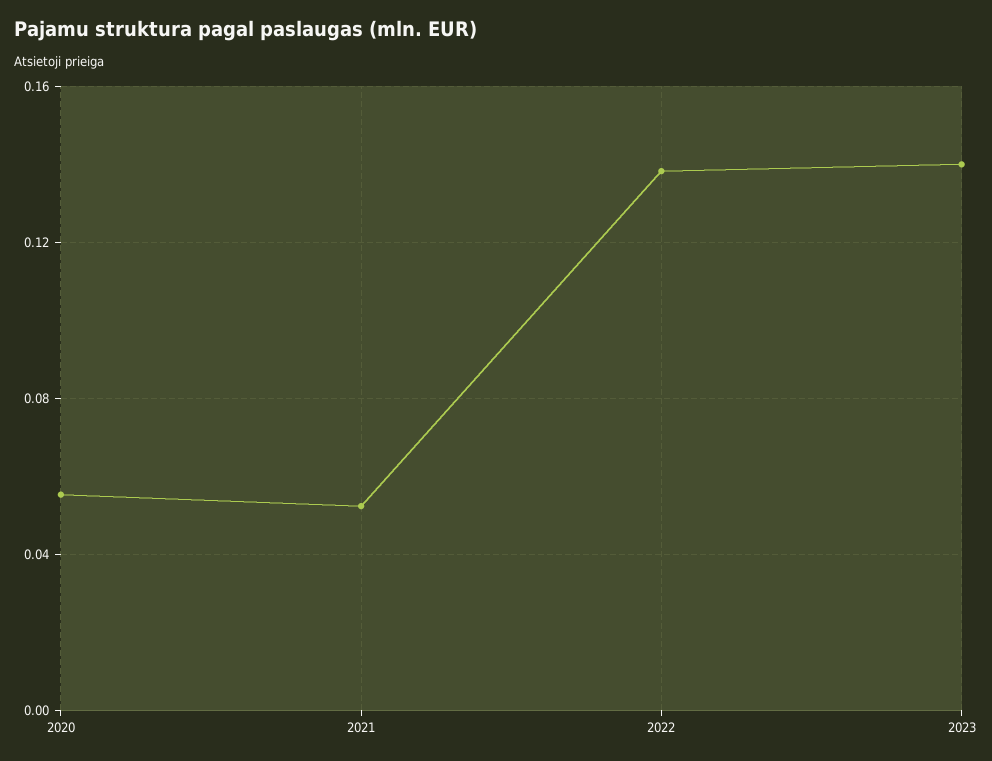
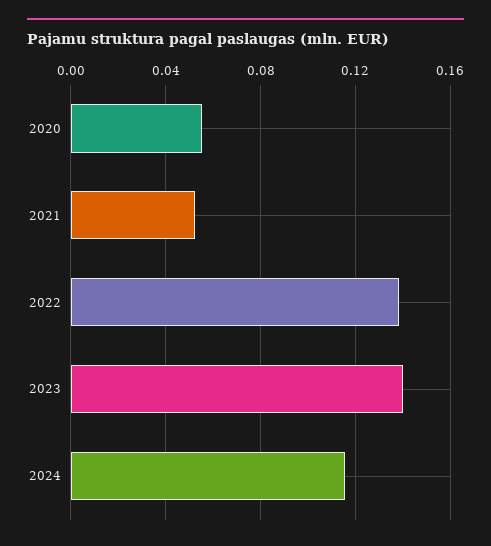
2024: none -> 0.115

